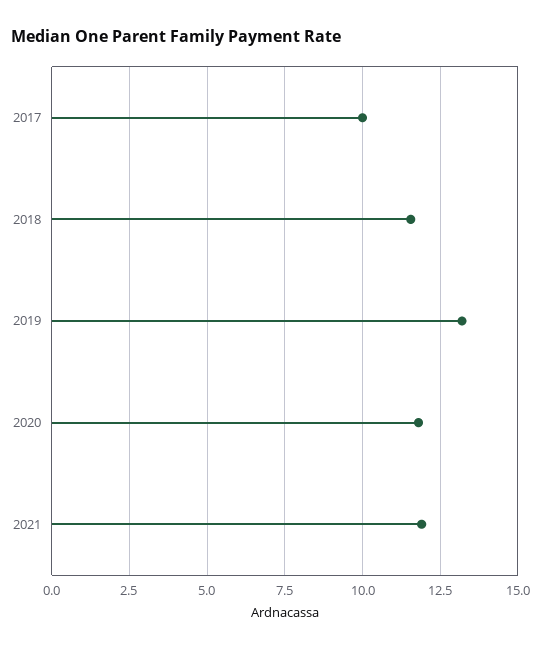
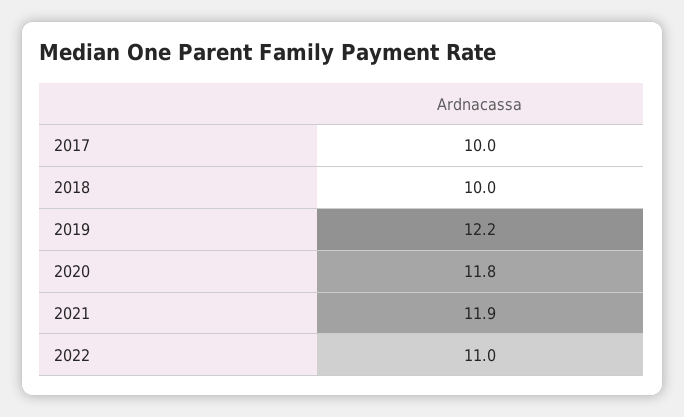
2018: 11.5 -> 10
2019: 13.25 -> 12.2
2022: none -> 11

